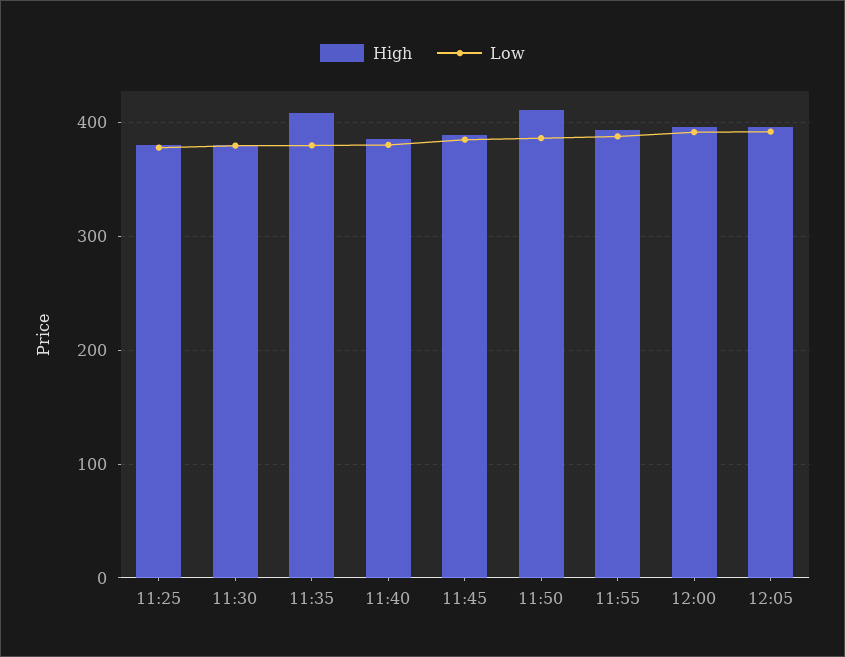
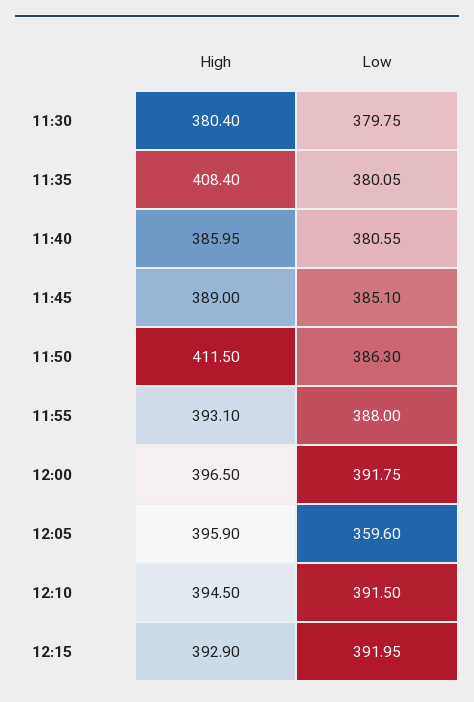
High, 11:25: 380 -> none
Low, 11:25: 380 -> none
Low, 12:05: 390 -> 359.6
High, 12:10: none -> 394.5
Low, 12:10: none -> 391.5
High, 12:15: none -> 392.9
Low, 12:15: none -> 391.95

